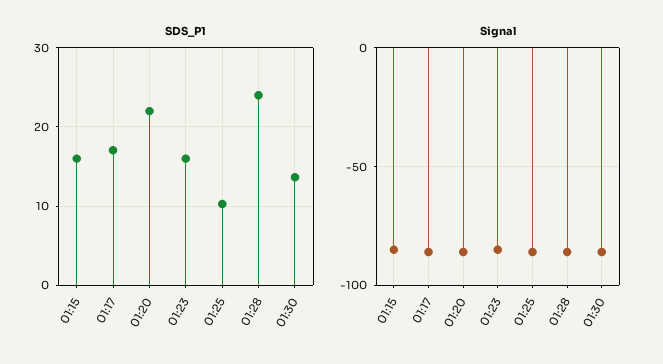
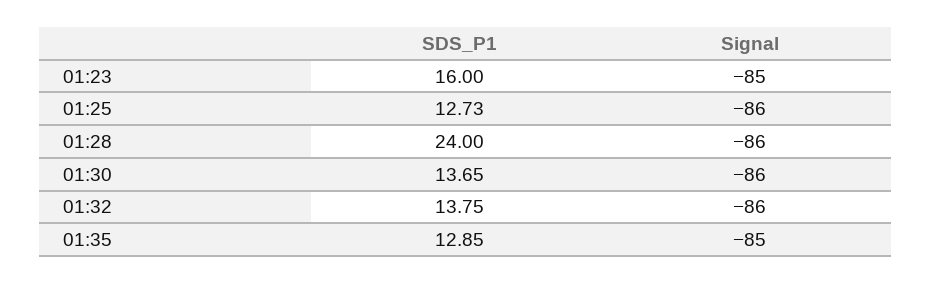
SDS_P1, 01:15: 16 -> none
SDS_P1, 01:17: 17 -> none
SDS_P1, 01:20: 22 -> none
SDS_P1, 01:25: 10 -> 12.73
Signal, 01:15: -85 -> none
Signal, 01:17: -85 -> none
Signal, 01:20: -85 -> none
SDS_P1, 01:32: none -> 13.75
Signal, 01:32: none -> -86
SDS_P1, 01:35: none -> 12.85
Signal, 01:35: none -> -85

